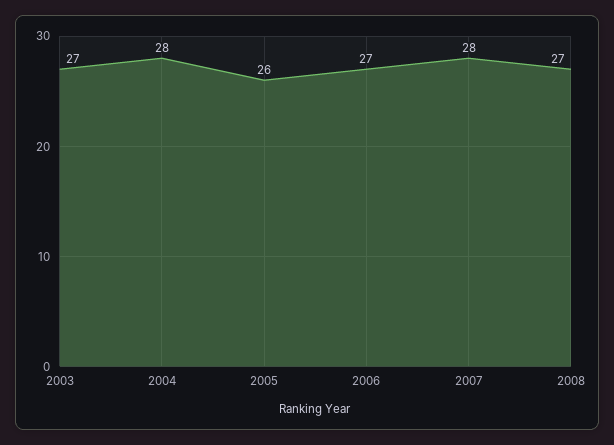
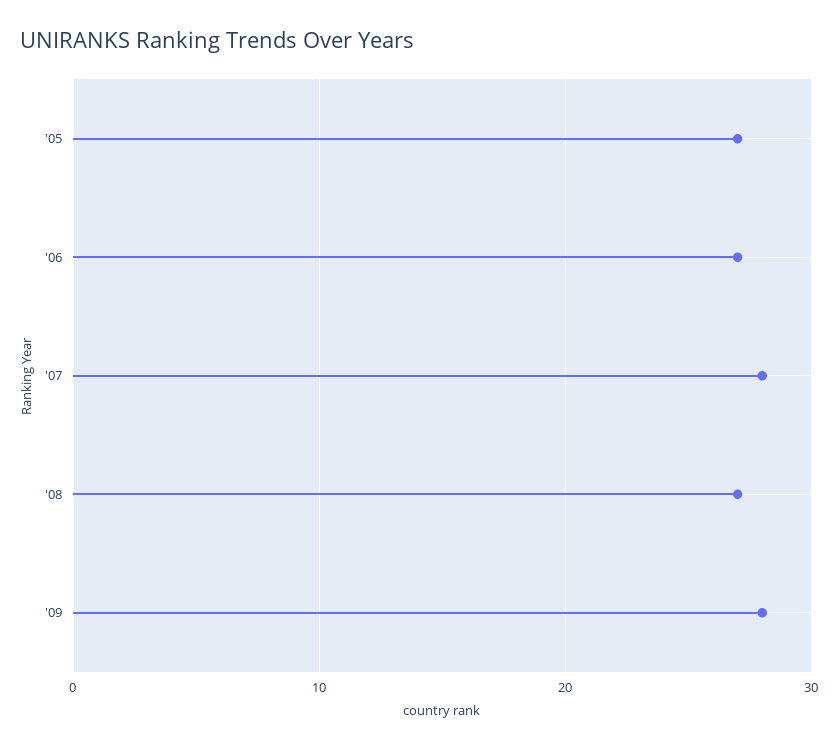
2003: 27 -> none
2004: 28 -> none
2005: 26 -> 27
'09: none -> 28

